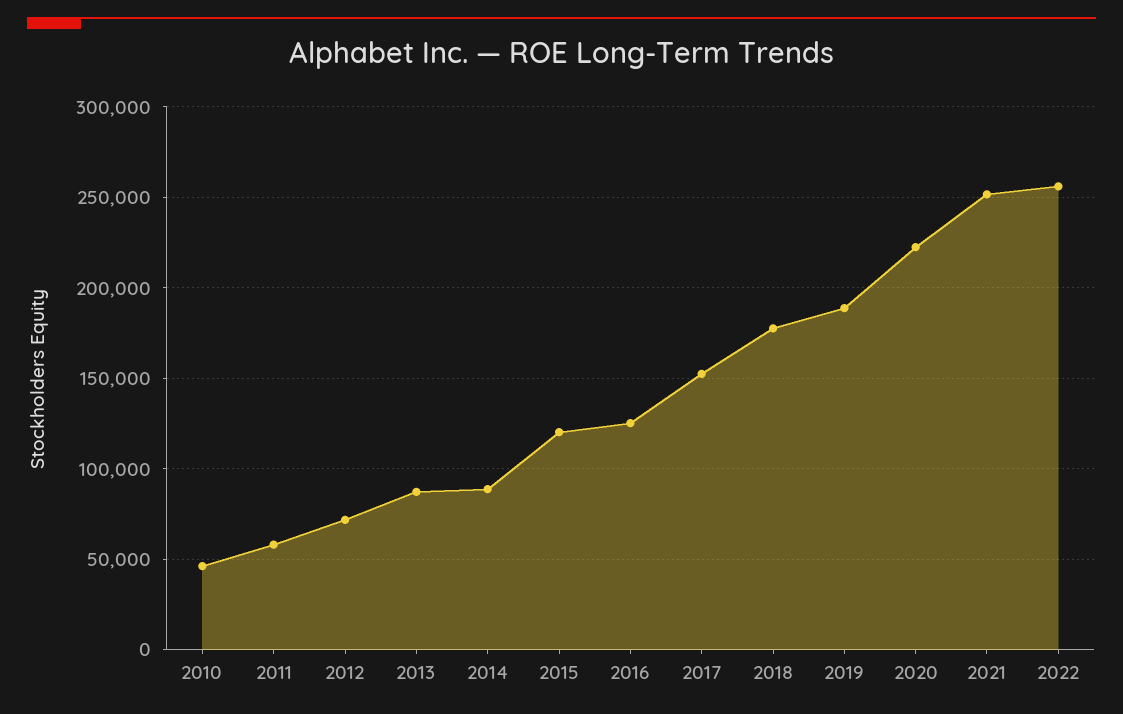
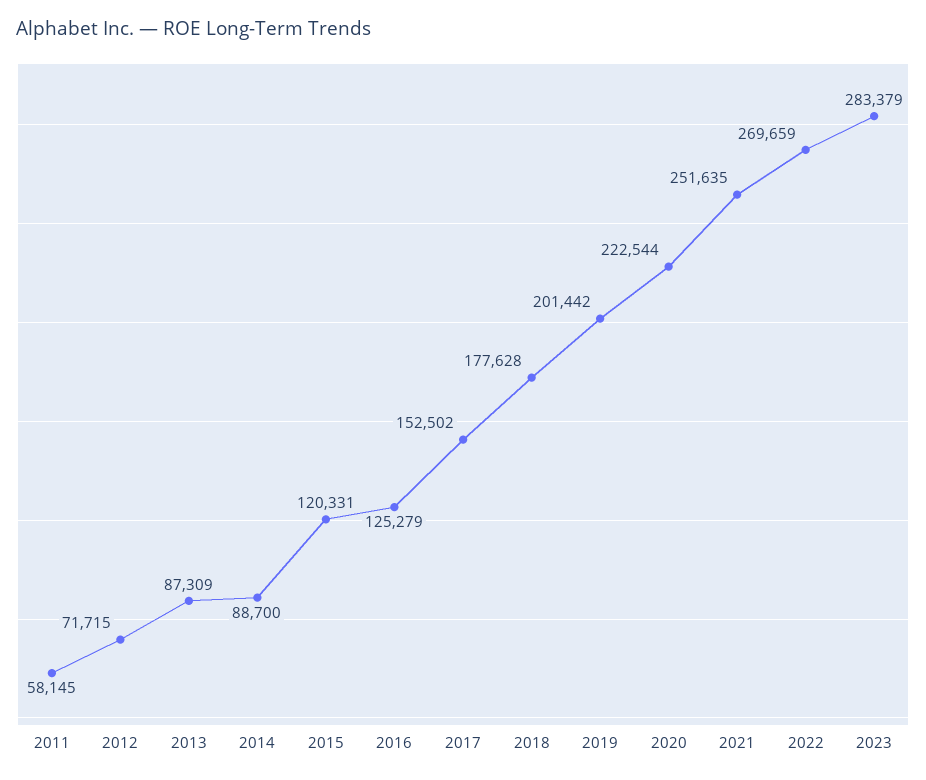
2010: 45000 -> none
2019: 190000 -> 201442
2022: 255000 -> 269659
2023: none -> 283379

